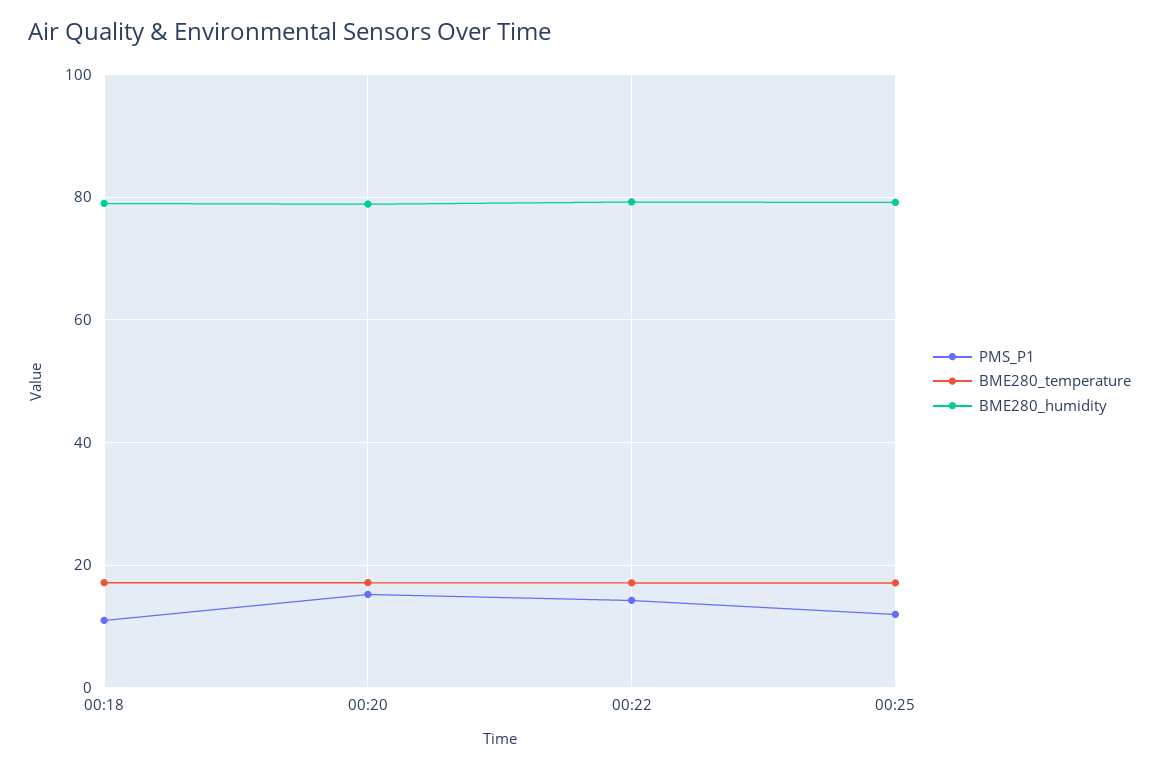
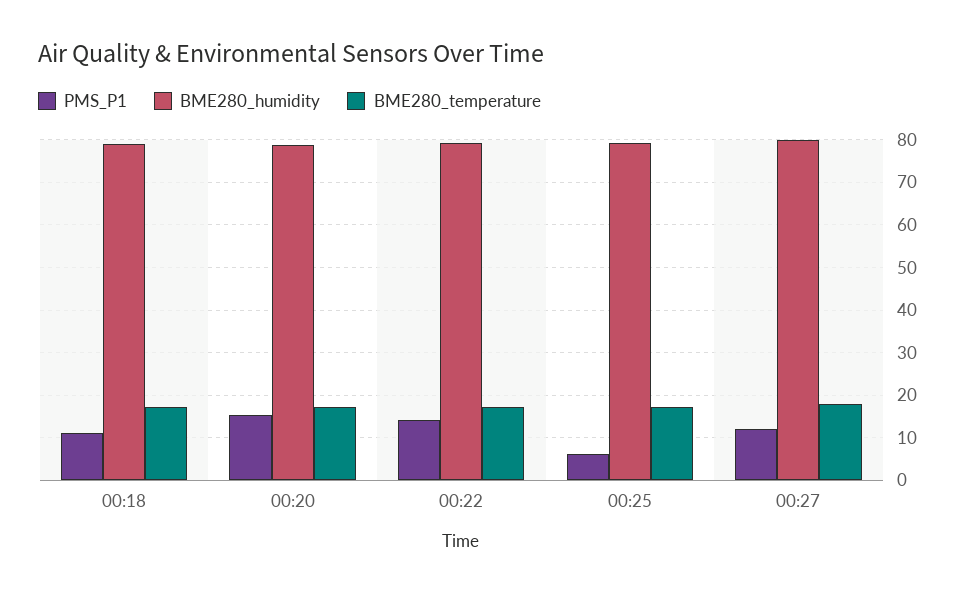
PMS_P1, 00:25: 12 -> 6
PMS_P1, 00:27: none -> 12
BME280_humidity, 00:27: none -> 80
BME280_temperature, 00:27: none -> 18

